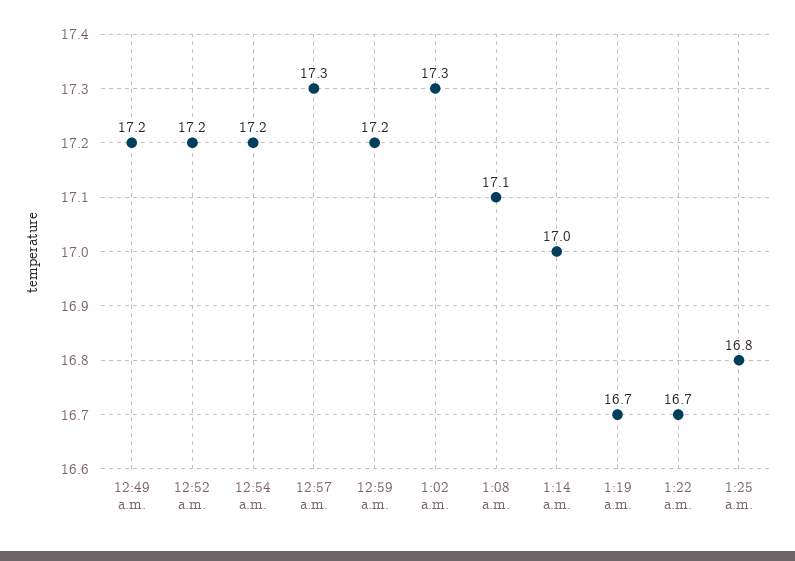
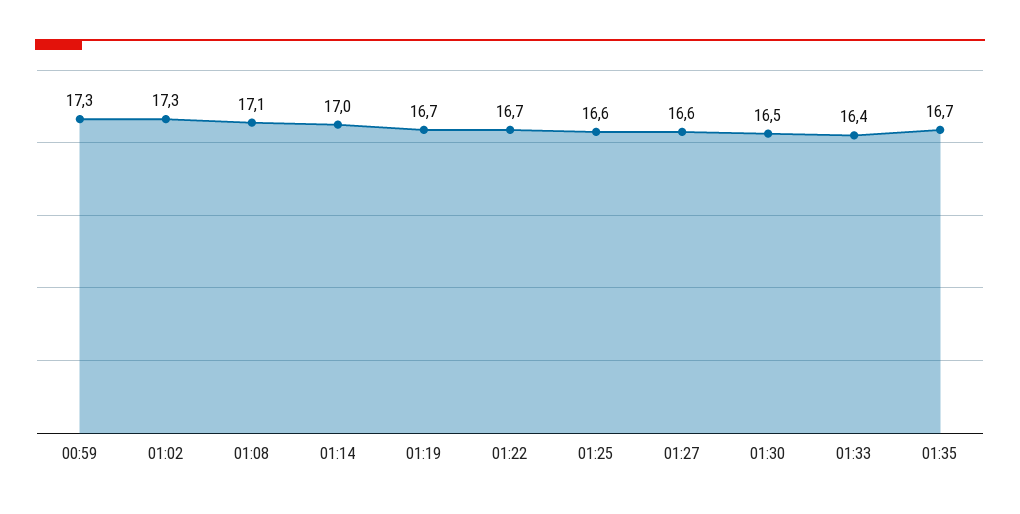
12:49 a.m.: 17.2 -> none
12:52 a.m.: 17.2 -> none
12:54 a.m.: 17.2 -> none
12:57 a.m.: 17.3 -> none
12:59 a.m.: 17.2 -> 17.3
1:25 a.m.: 16.8 -> 16.6
01:27: none -> 16.6
01:30: none -> 16.5
01:33: none -> 16.4
01:35: none -> 16.7

